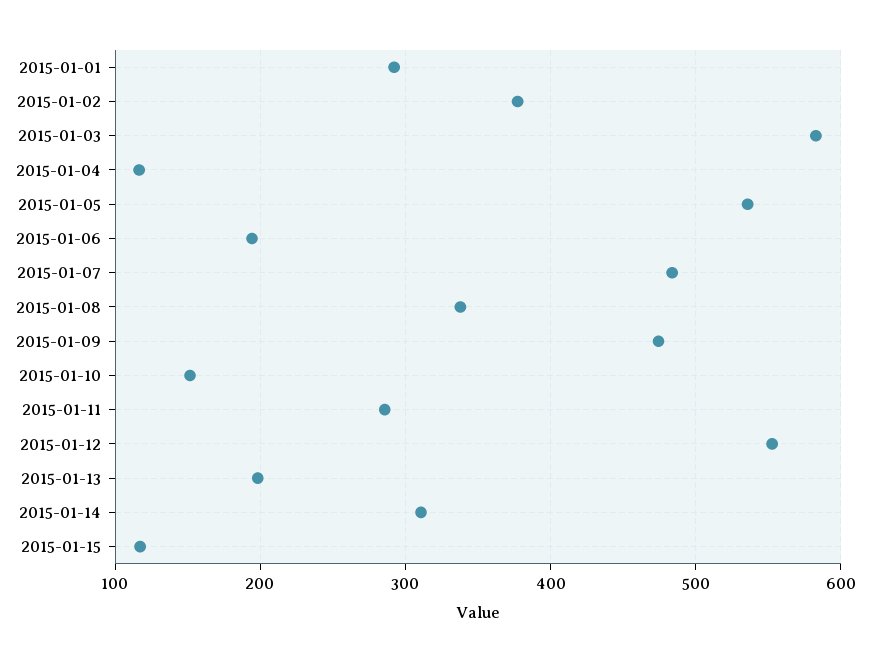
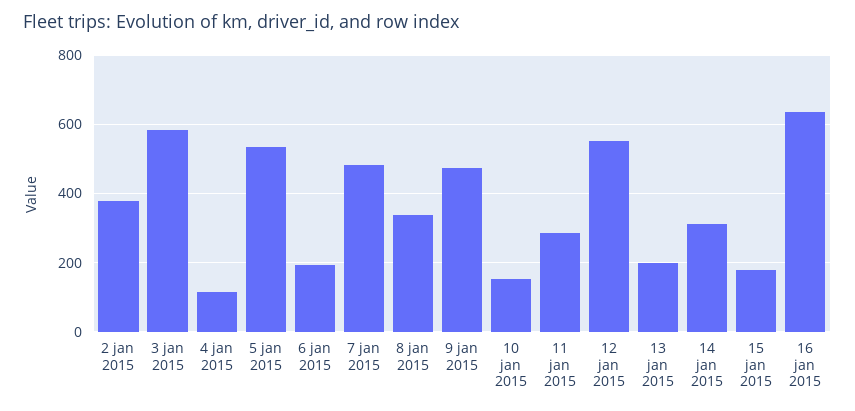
2015-01-01: 290 -> none
2015-01-15: 120 -> 180
16 jan 2015: none -> 640

